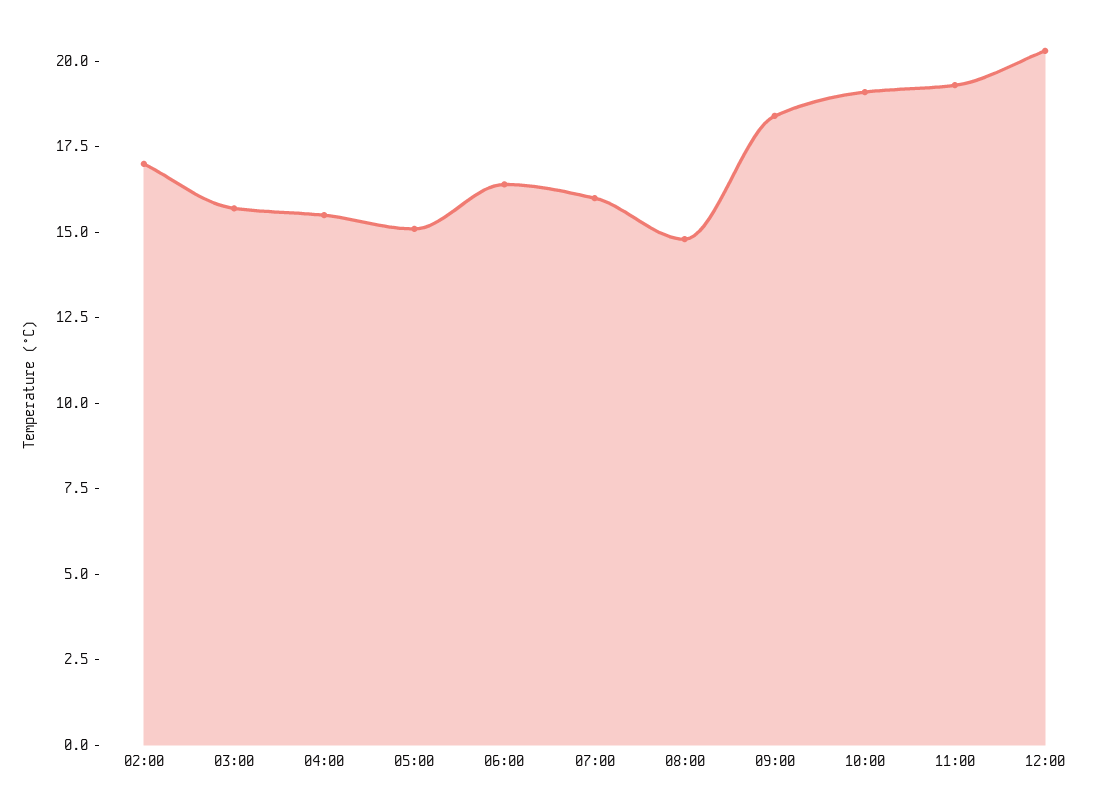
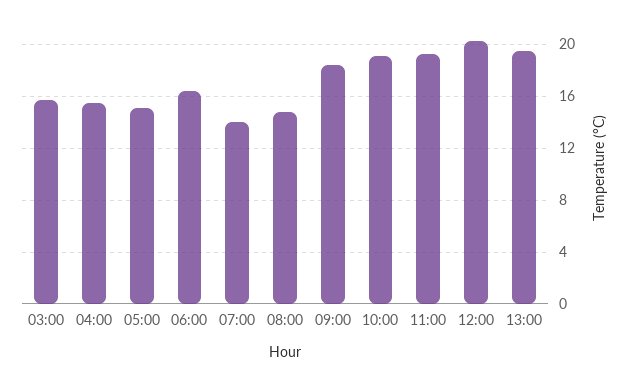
02:00: 17 -> none
07:00: 16 -> 14
13:00: none -> 19.5

